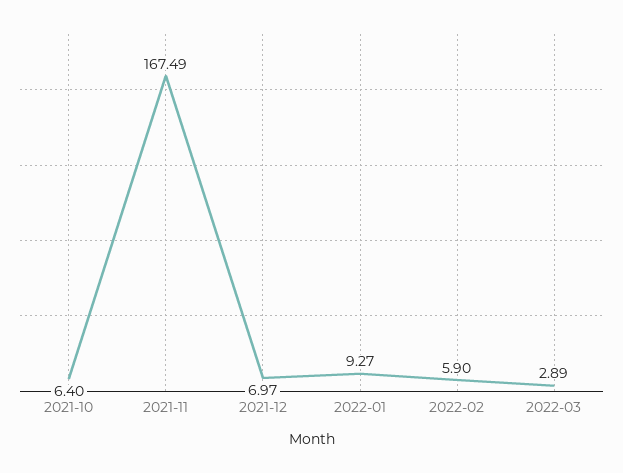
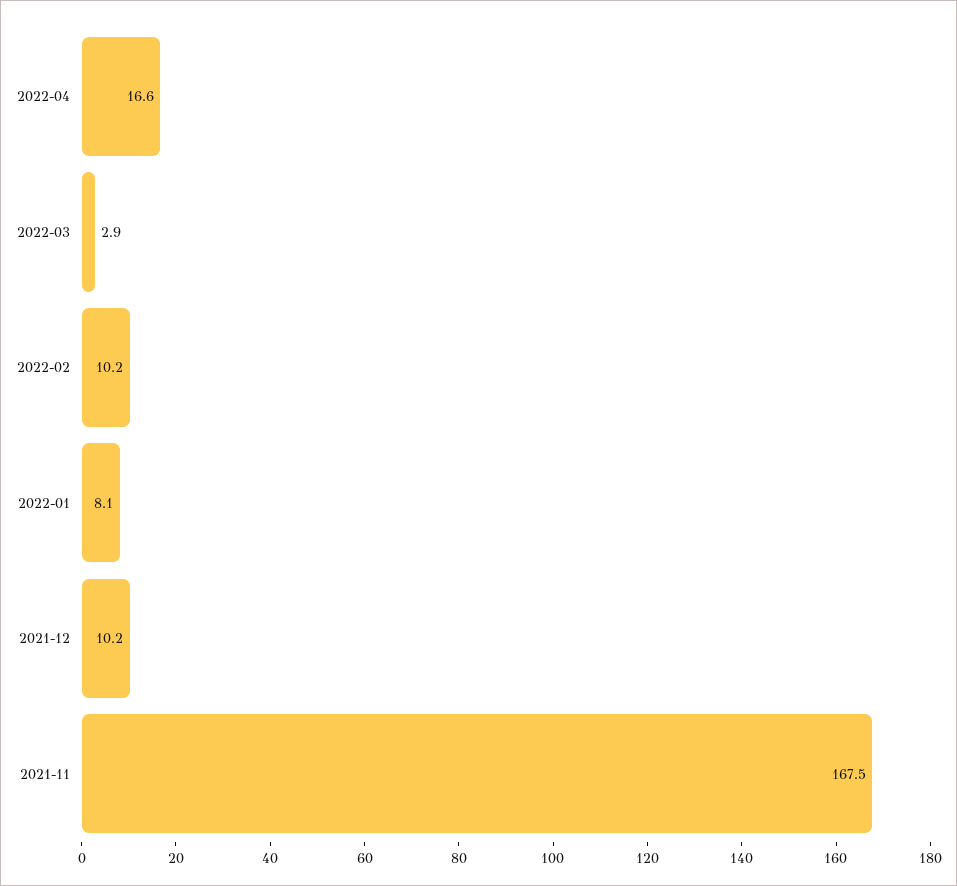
2021-10: 6.4 -> none
2021-12: 6.97 -> 10.2
2022-01: 9.27 -> 8.1
2022-02: 5.9 -> 10.2
2022-04: none -> 16.6

